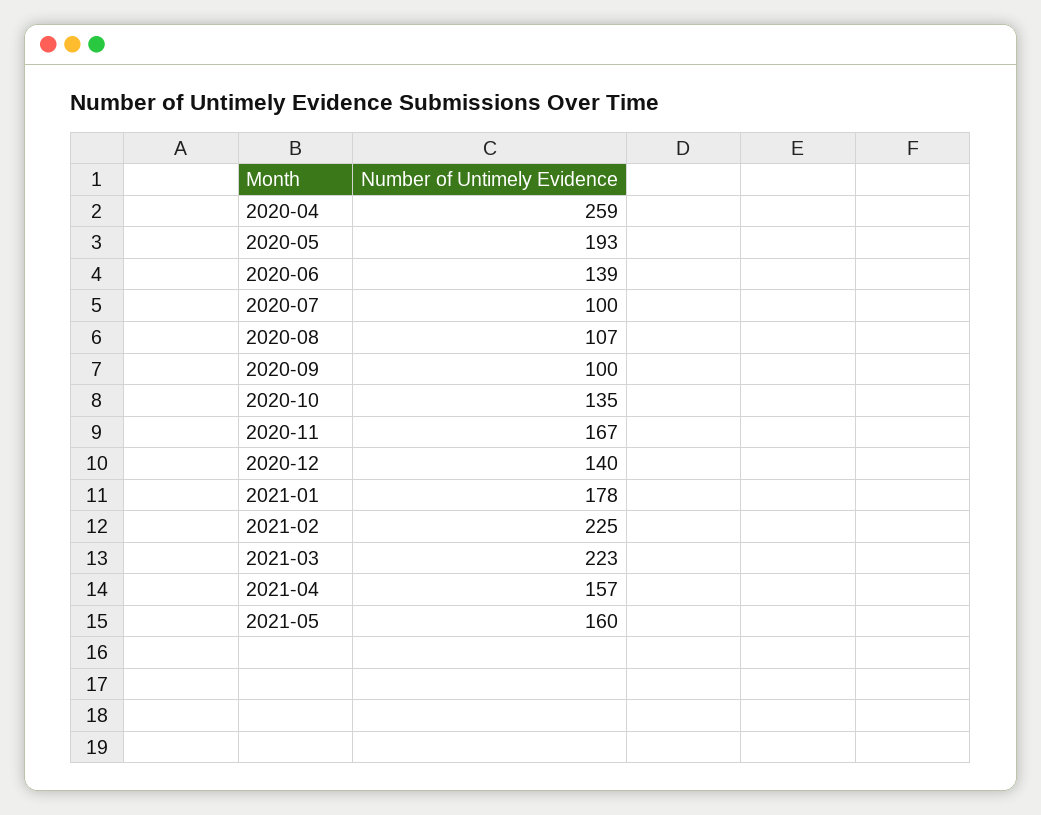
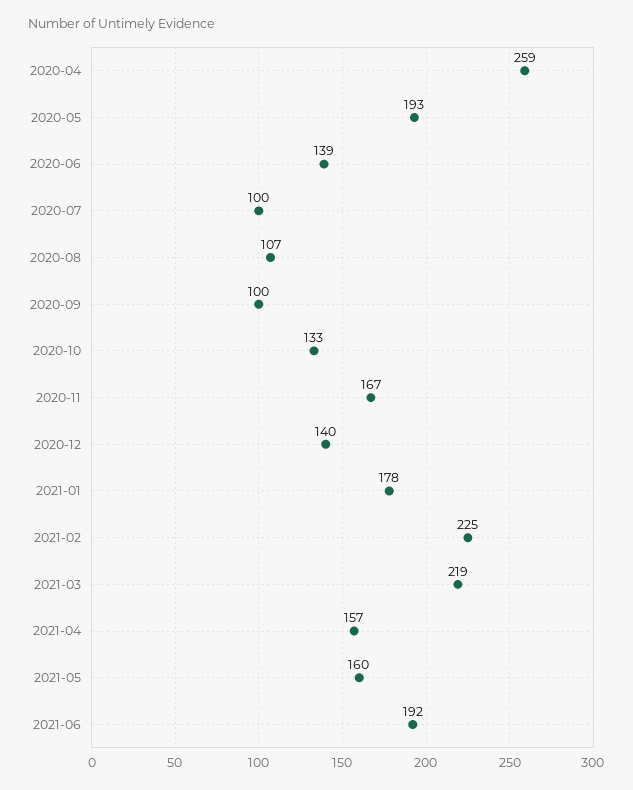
2020-10: 135 -> 133
2021-03: 223 -> 219
2021-06: none -> 192

